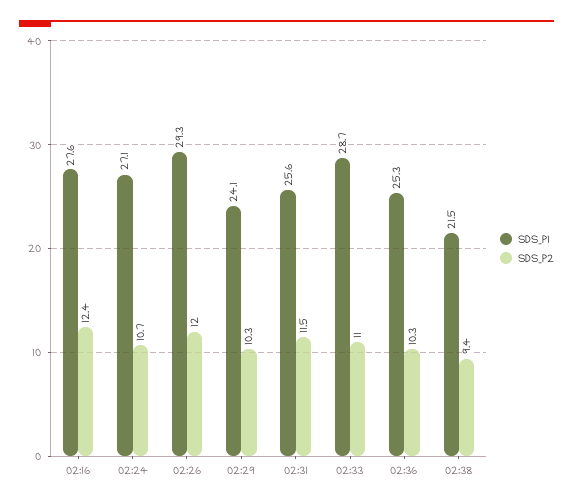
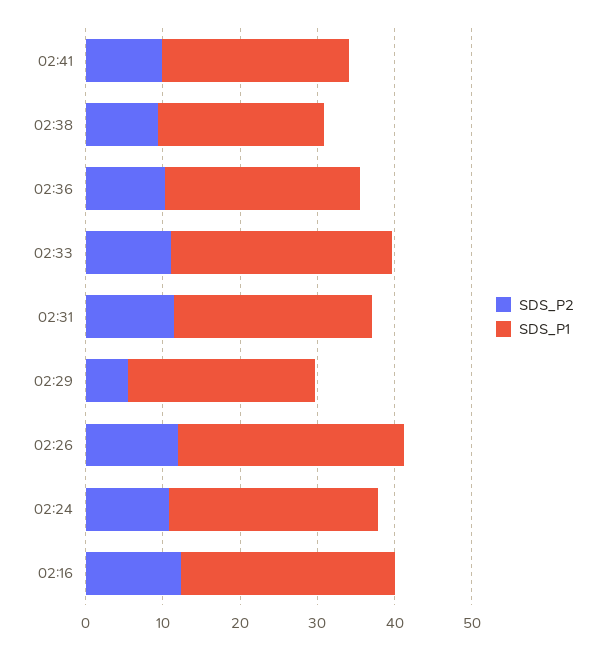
SDS_P2, 02:29: 10.3 -> 6
SDS_P2, 02:41: none -> 10
SDS_P1, 02:41: none -> 24

